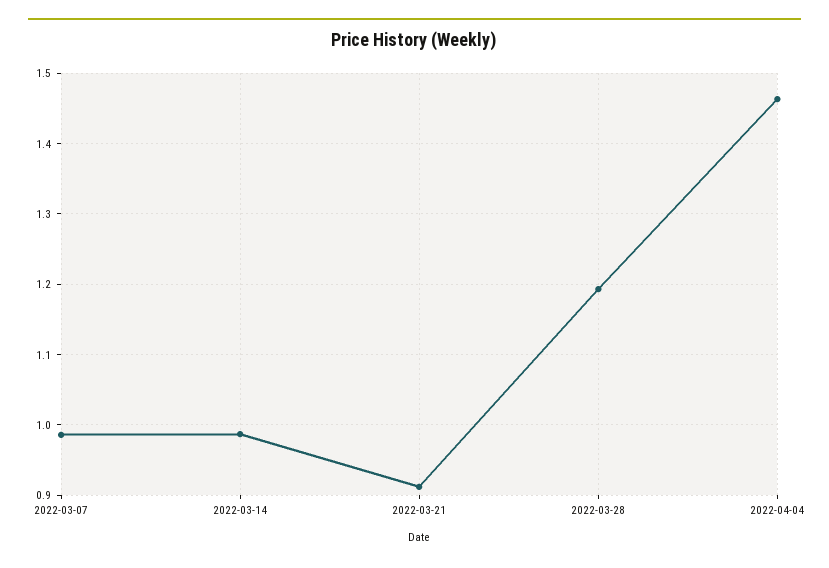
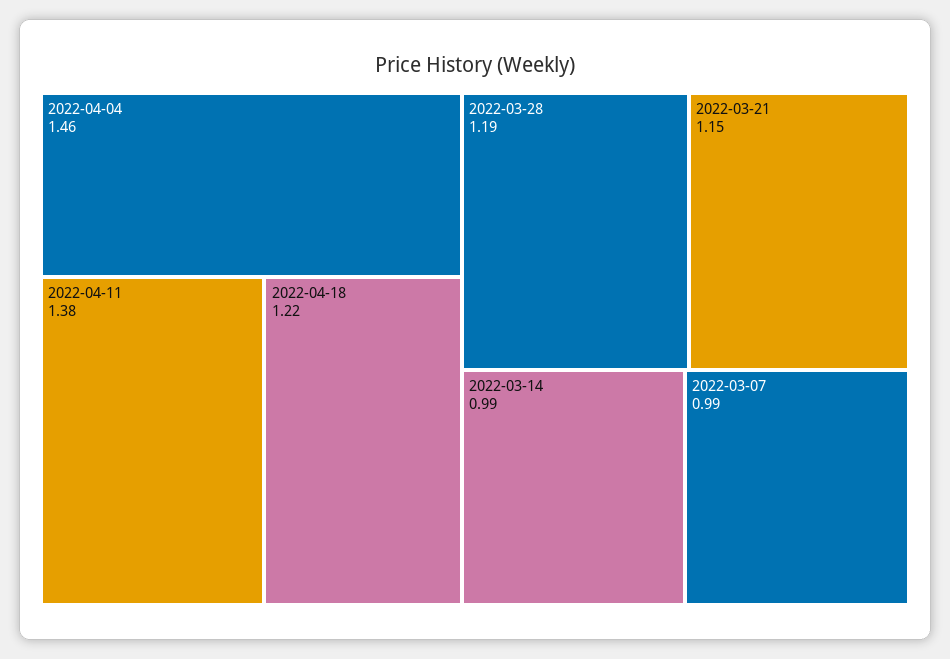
2022-03-21: 0.91 -> 1.15
2022-04-11: none -> 1.38
2022-04-18: none -> 1.22

